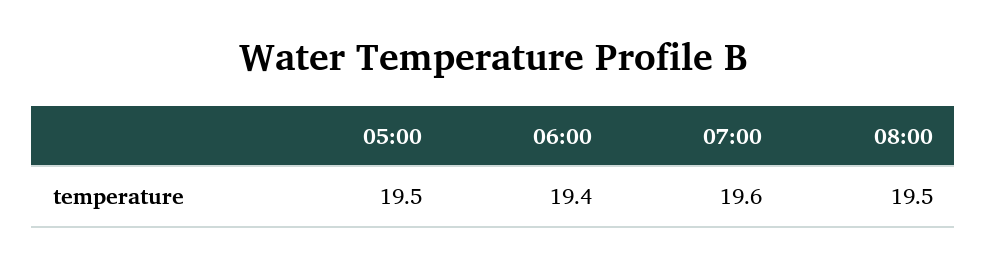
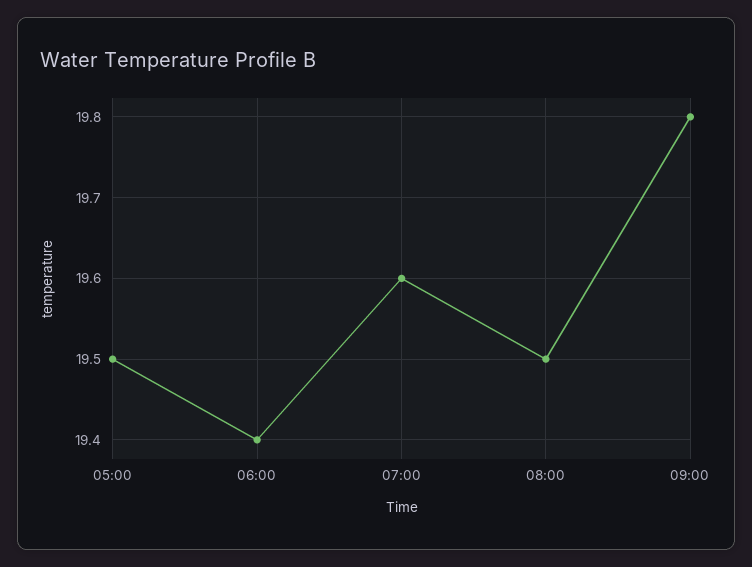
09:00: none -> 19.8

